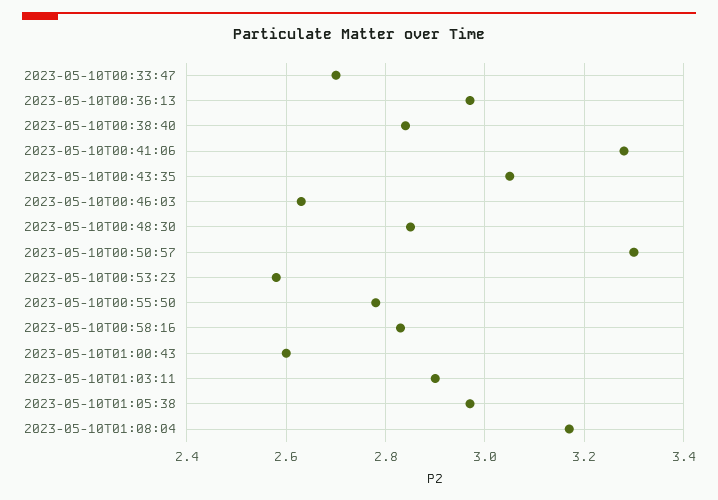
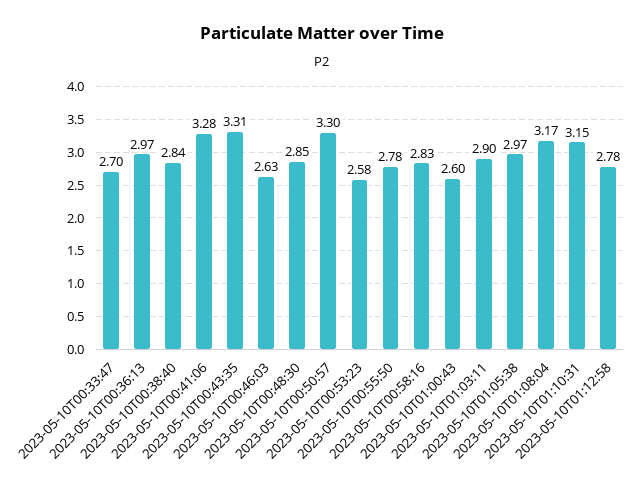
2023-05-10T00:43:35: 3.05 -> 3.31
2023-05-10T01:10:31: none -> 3.15
2023-05-10T01:12:58: none -> 2.78

